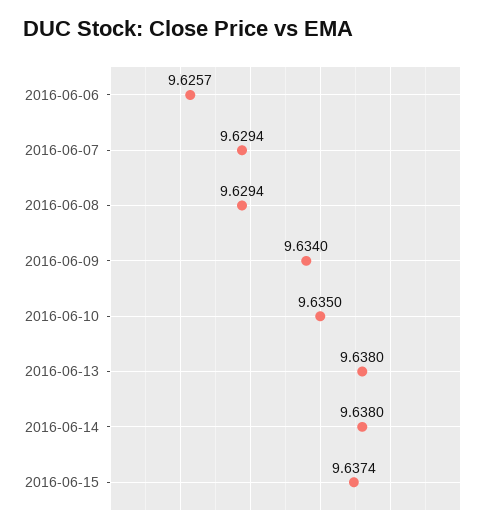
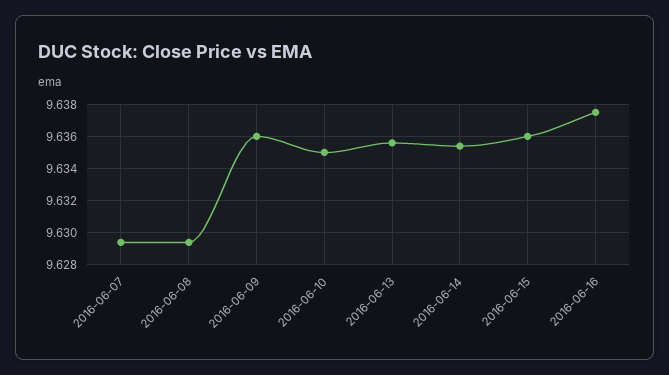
2016-06-06: 9.6257 -> none
2016-06-09: 9.634 -> 9.636
2016-06-13: 9.638 -> 9.6355
2016-06-14: 9.638 -> 9.6355
2016-06-15: 9.6374 -> 9.636
2016-06-16: none -> 9.6375

